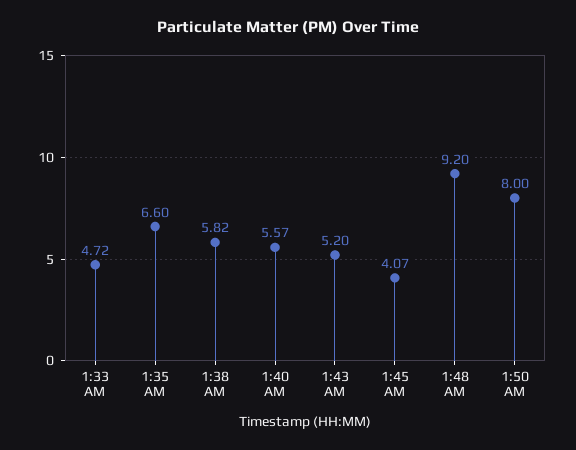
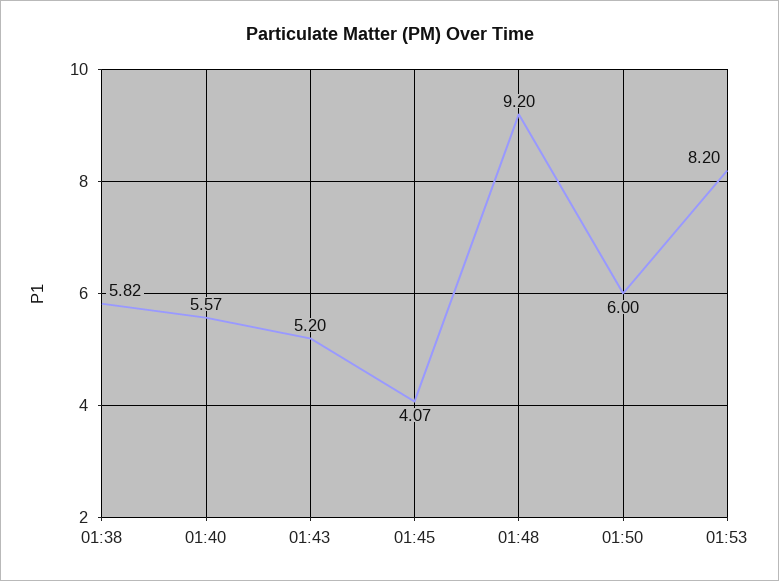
1:33 AM: 4.72 -> none
1:35 AM: 6.6 -> none
1:50 AM: 8 -> 6
01:53: none -> 8.2

